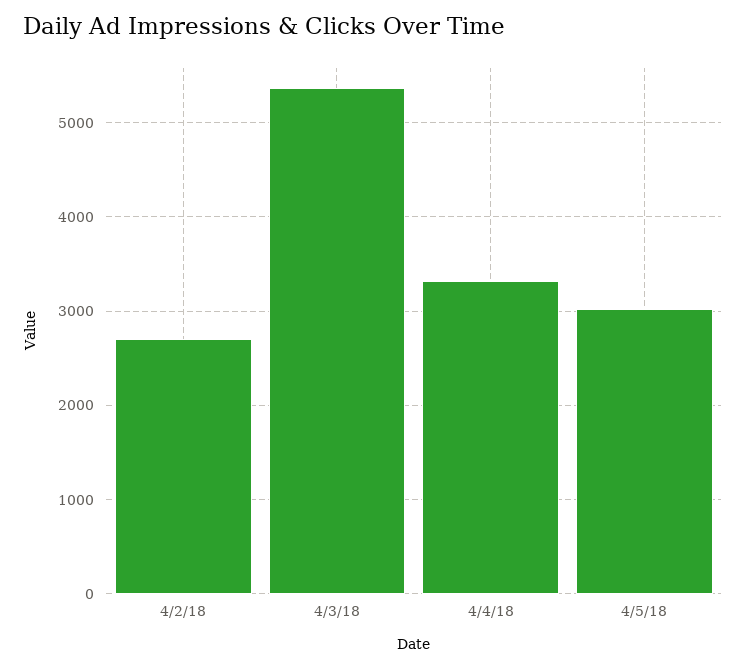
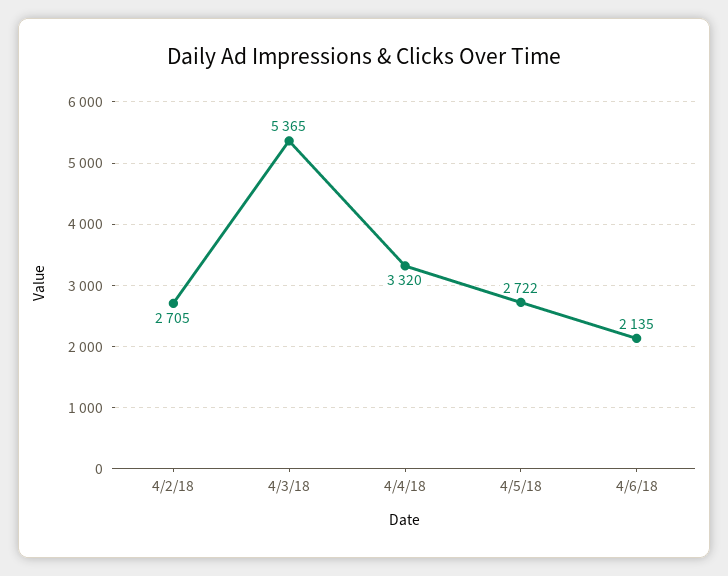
4/5/18: 3000 -> 2722
4/6/18: none -> 2135

